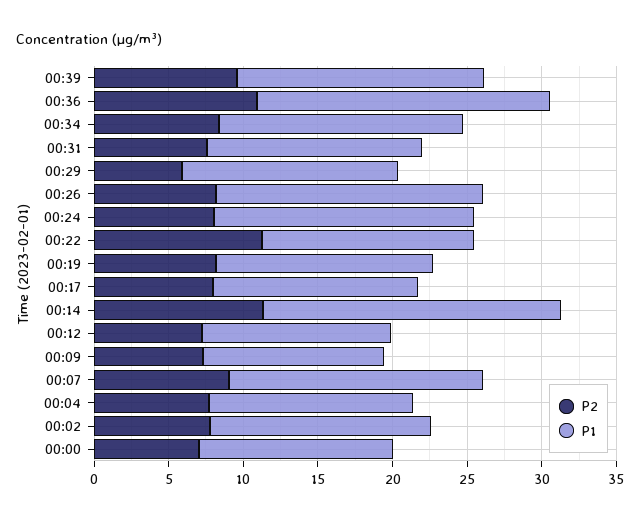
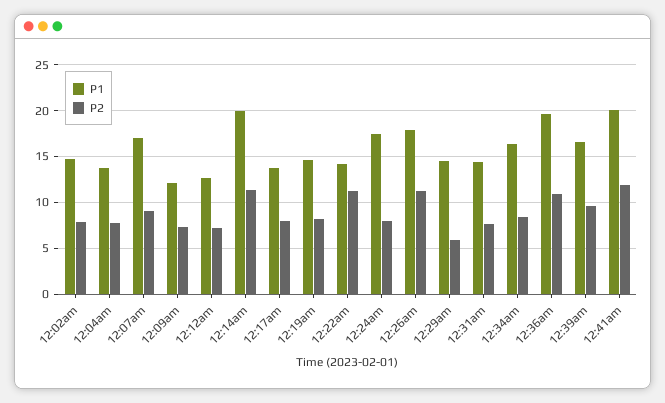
P2, 00:26: 8 -> 11
P2, 00:00: 7 -> none
P1, 00:00: 13 -> none
P1, 12:41am: none -> 20
P2, 12:41am: none -> 12

